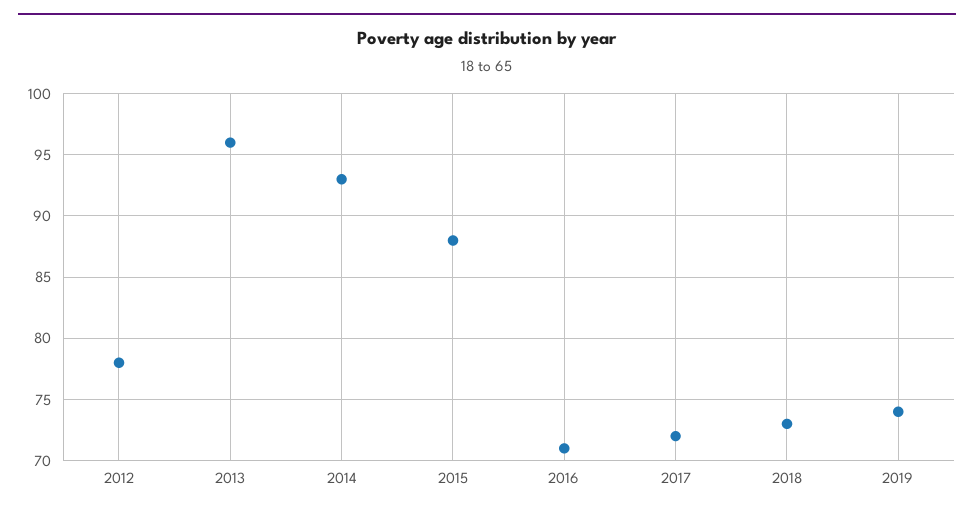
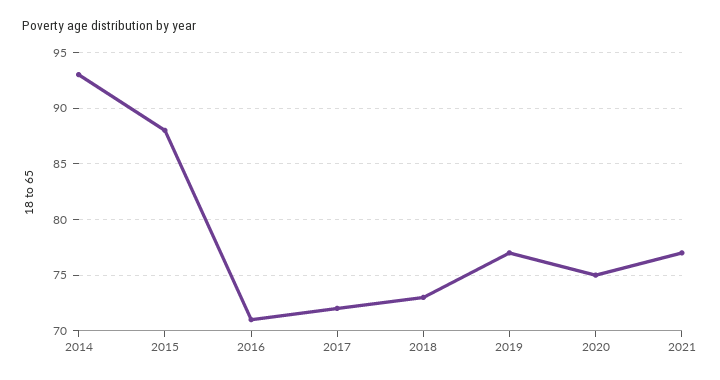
2012: 78 -> none
2013: 96 -> none
2019: 74 -> 77
2020: none -> 75
2021: none -> 77

